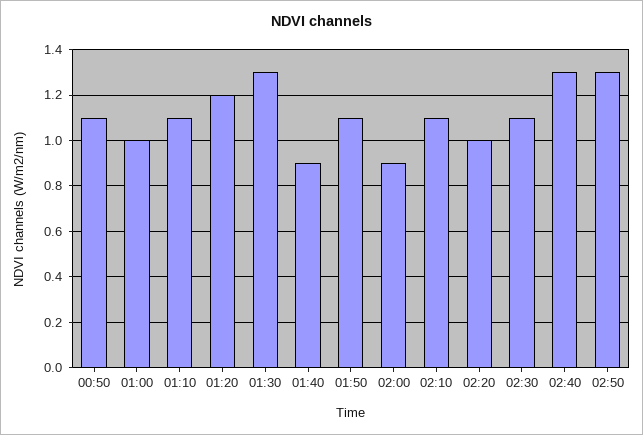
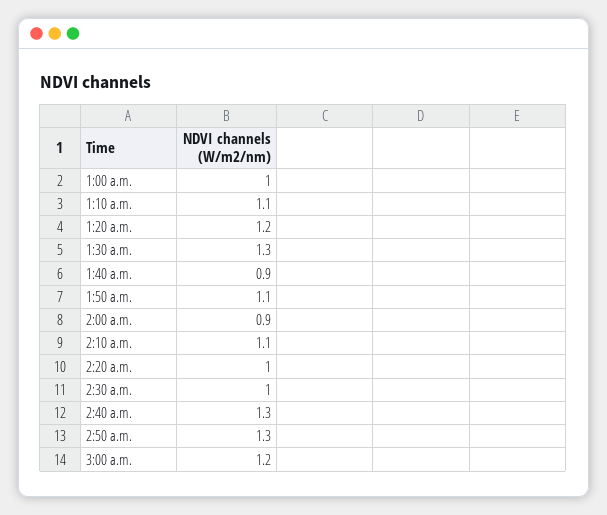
00:50: 1.1 -> none
02:30: 1.1 -> 1
3:00 a.m.: none -> 1.2

